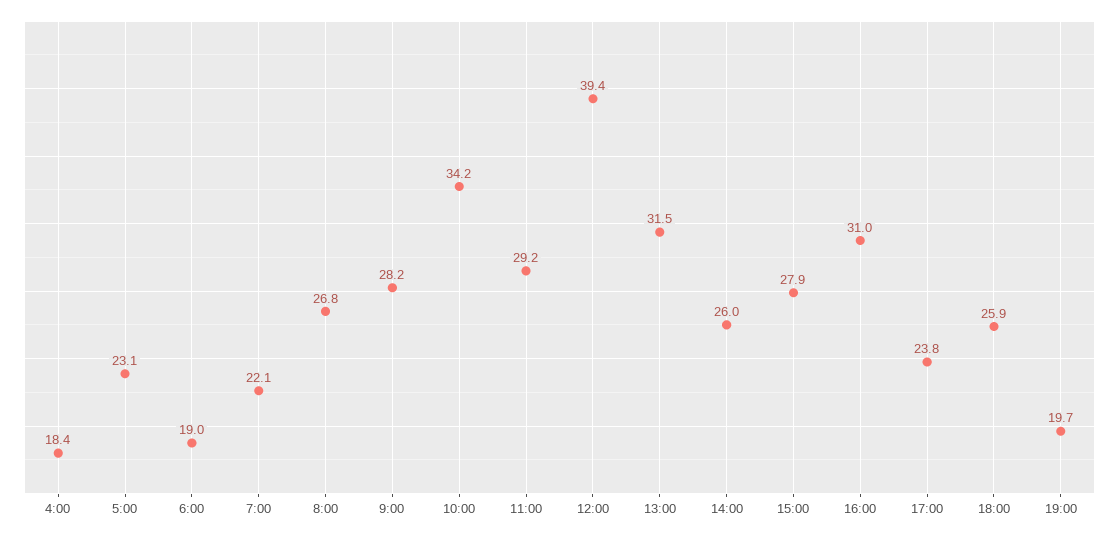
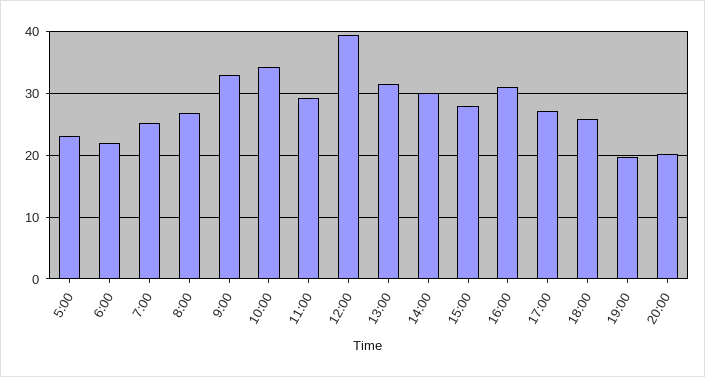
4:00: 18.4 -> none
6:00: 19 -> 22
7:00: 22.1 -> 25
9:00: 28.2 -> 33
14:00: 26 -> 30
17:00: 23.8 -> 27
20:00: none -> 20

